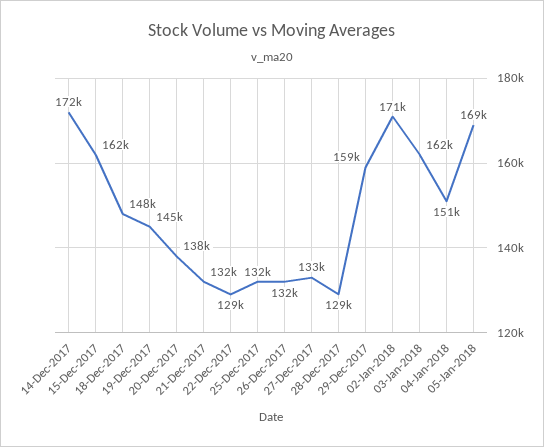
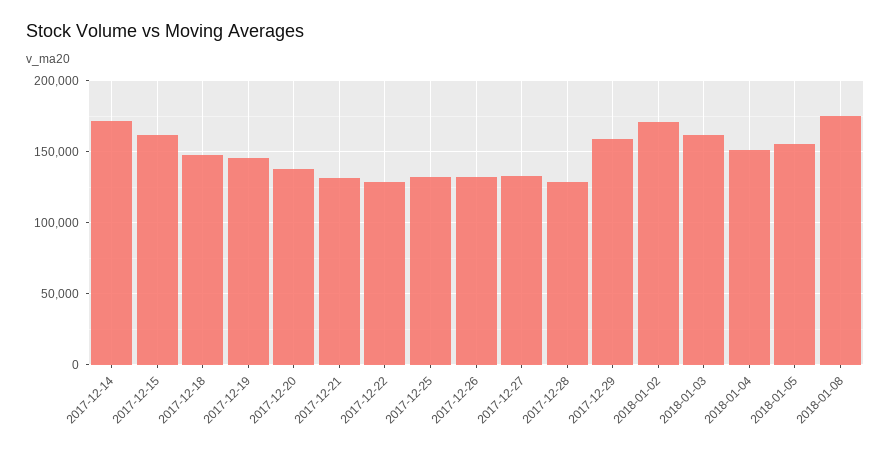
05-Jan-2018: 169000 -> 155000
2018-01-08: none -> 175000

